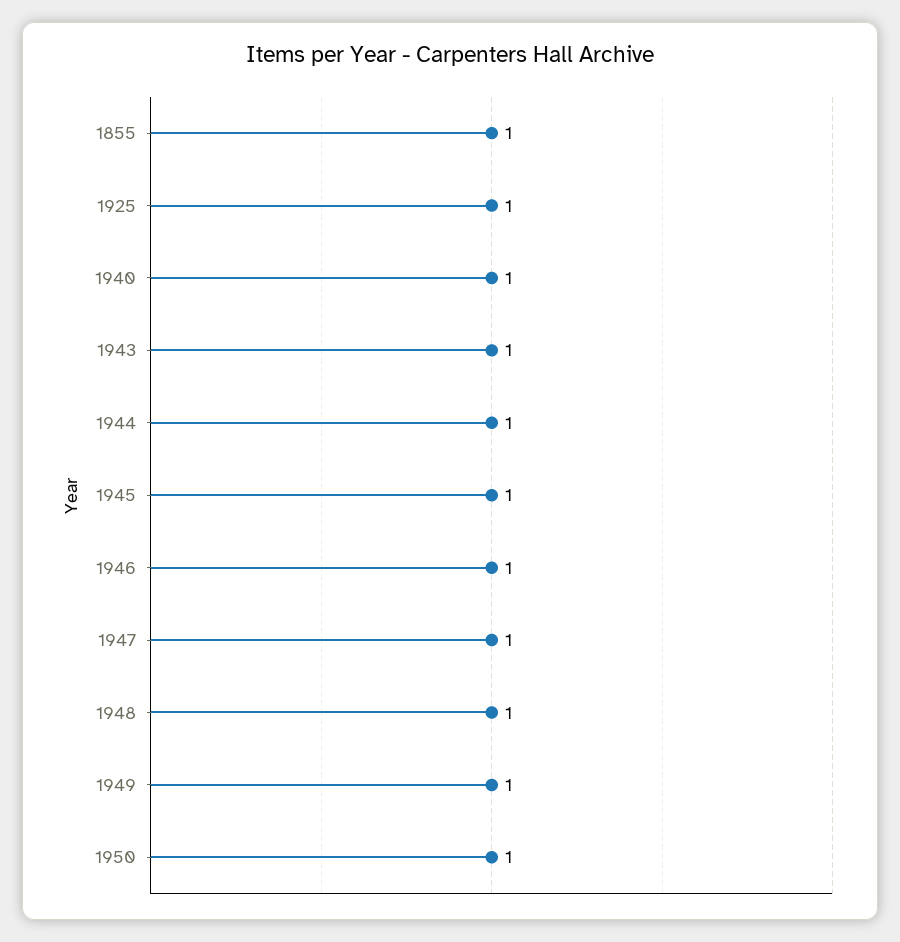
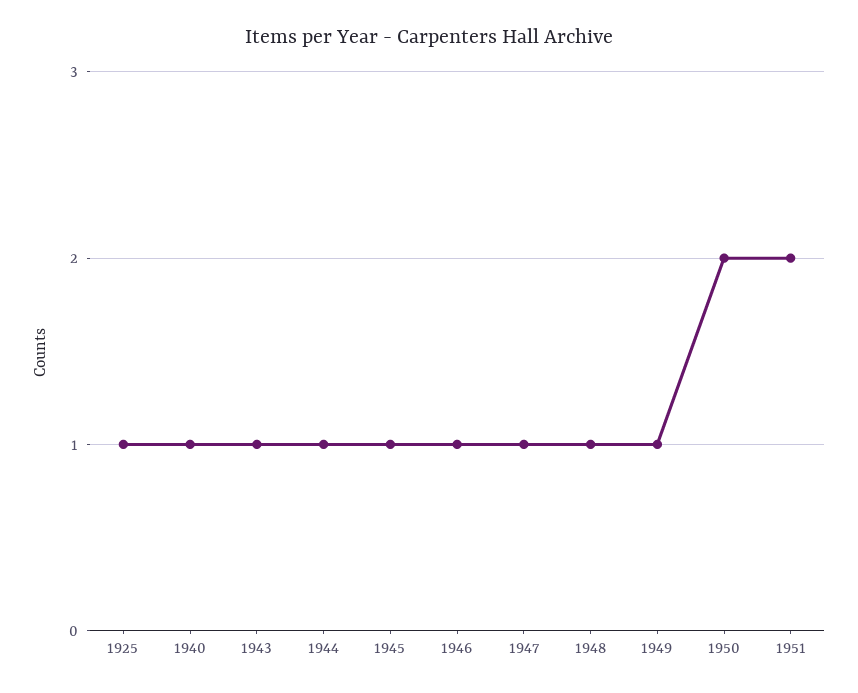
1855: 1 -> none
1950: 1 -> 2
1951: none -> 2

